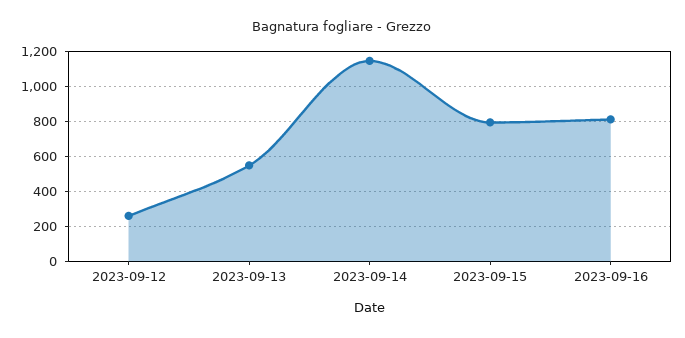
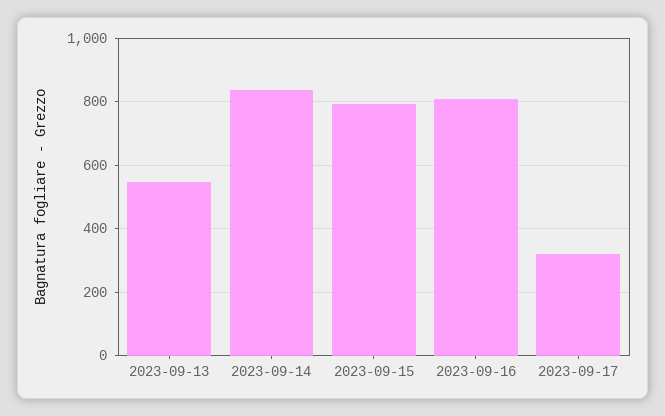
2023-09-12: 250 -> none
2023-09-14: 1150 -> 840
2023-09-17: none -> 320

